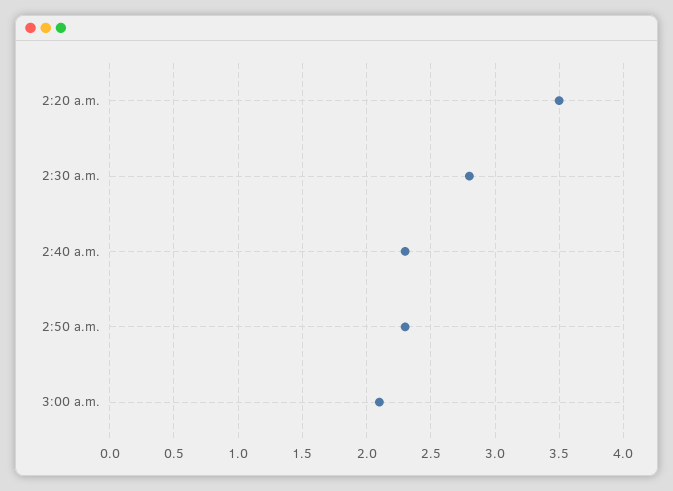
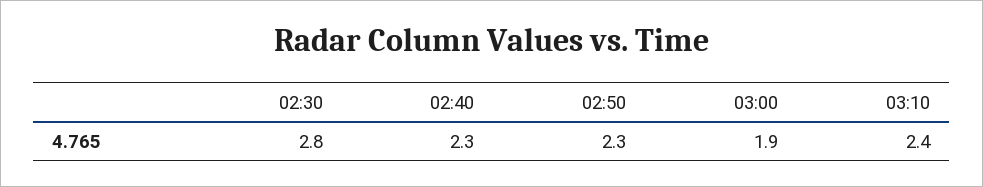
2:20 a.m.: 3.5 -> none
3:00 a.m.: 2.1 -> 1.9
03:10: none -> 2.4

